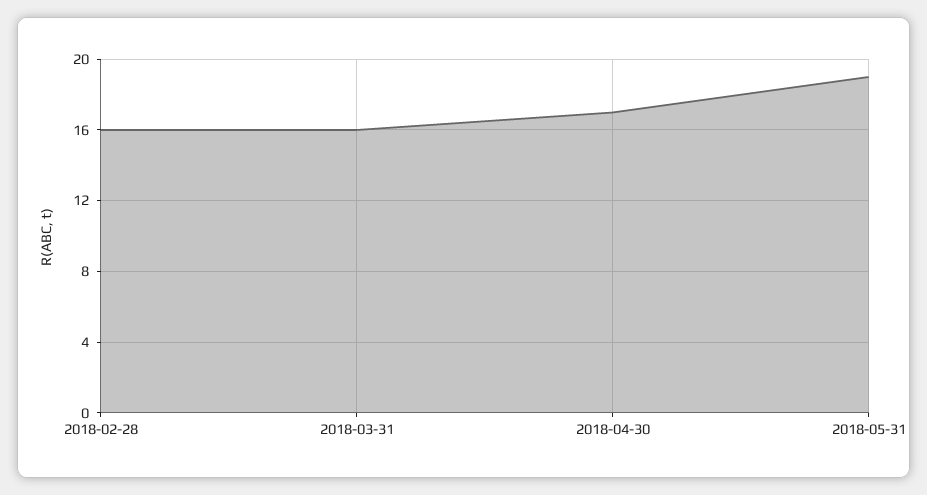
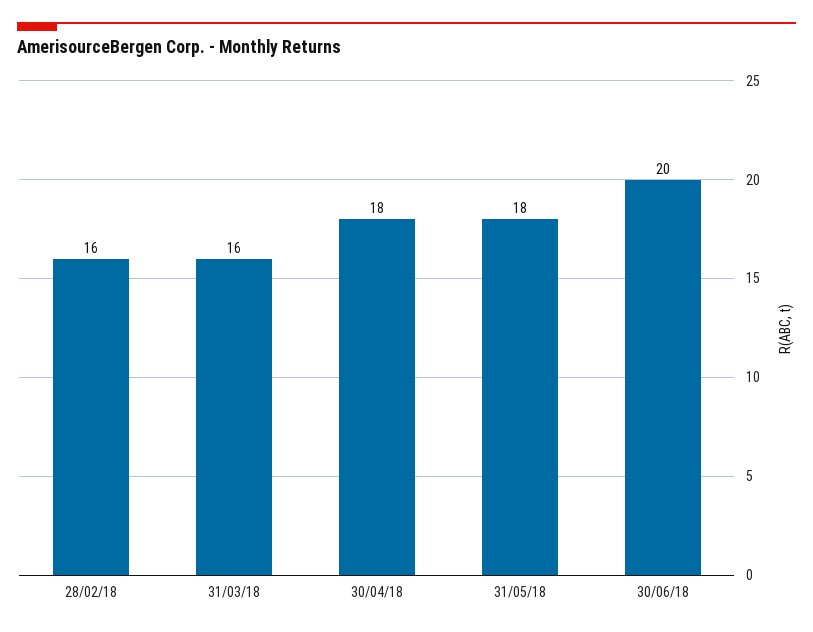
2018-04-30: 17 -> 18
2018-05-31: 19 -> 18
30/06/18: none -> 20

